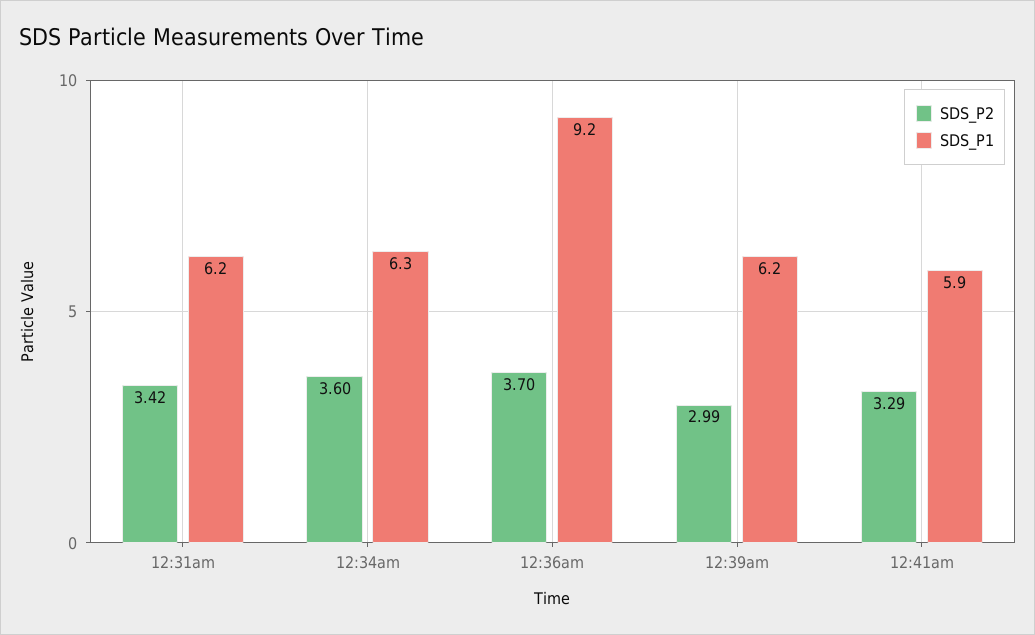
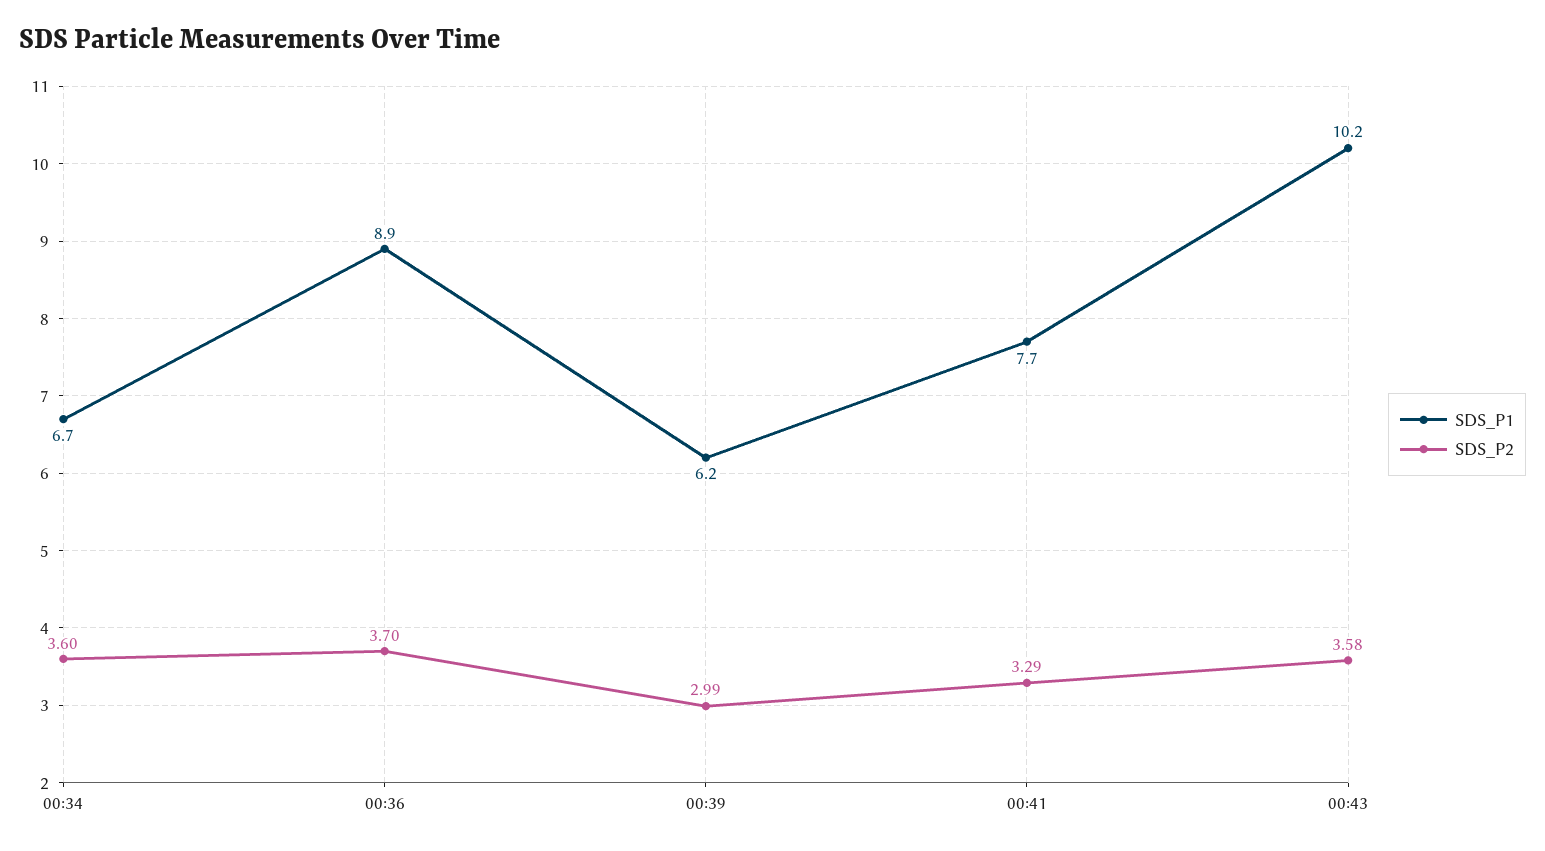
SDS_P2, 12:31am: 3.42 -> none
SDS_P1, 12:31am: 6.2 -> none
SDS_P1, 12:34am: 6.3 -> 6.7
SDS_P1, 12:36am: 9.2 -> 8.9
SDS_P1, 12:41am: 5.9 -> 7.7
SDS_P1, 00:43: none -> 10.2
SDS_P2, 00:43: none -> 3.58

